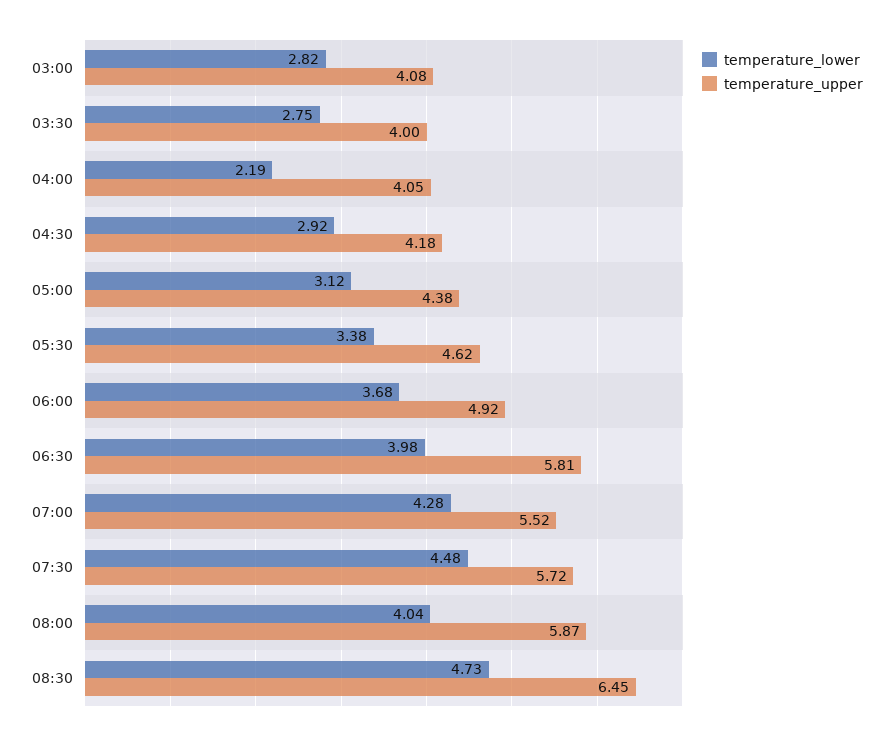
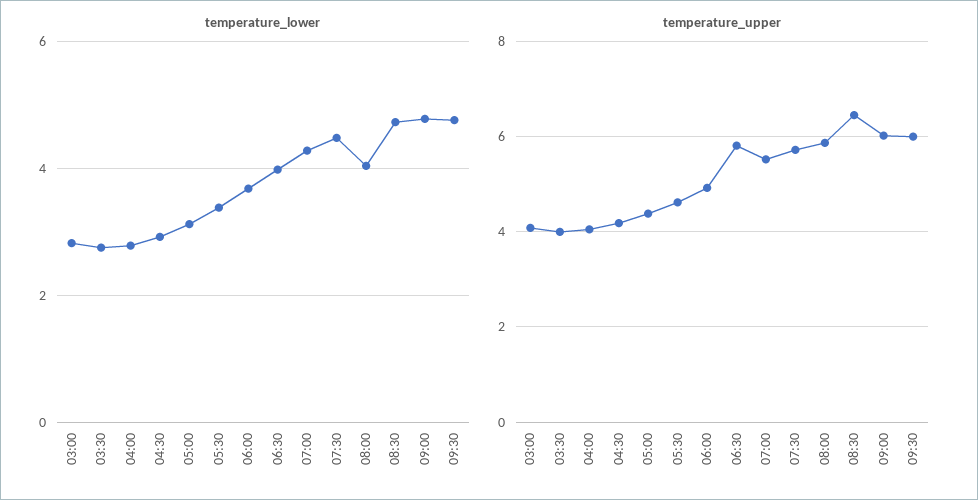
temperature_lower, 04:00: 2.19 -> 2.8
temperature_lower, 09:00: none -> 4.8
temperature_lower, 09:30: none -> 4.8
temperature_upper, 09:00: none -> 6
temperature_upper, 09:30: none -> 6

